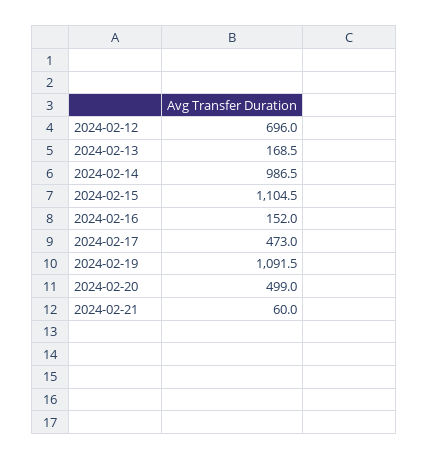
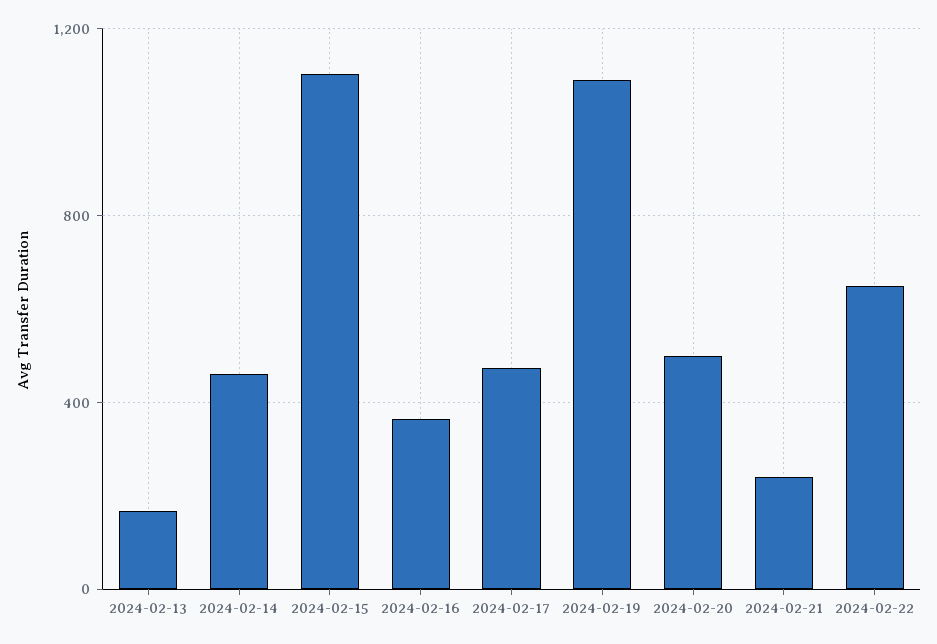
2024-02-12: 696 -> none
2024-02-14: 986.5 -> 450
2024-02-16: 152 -> 350
2024-02-21: 60 -> 250
2024-02-22: none -> 650

